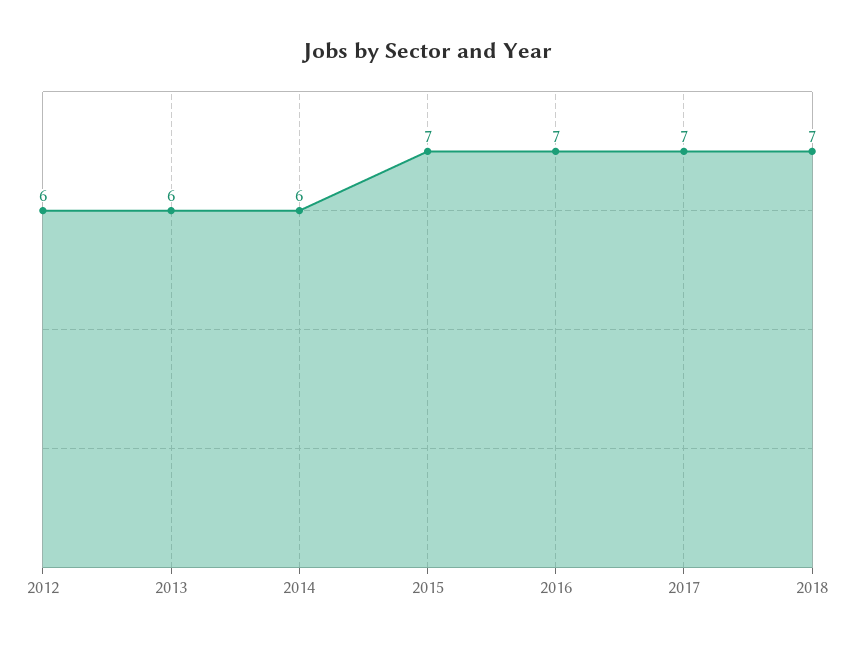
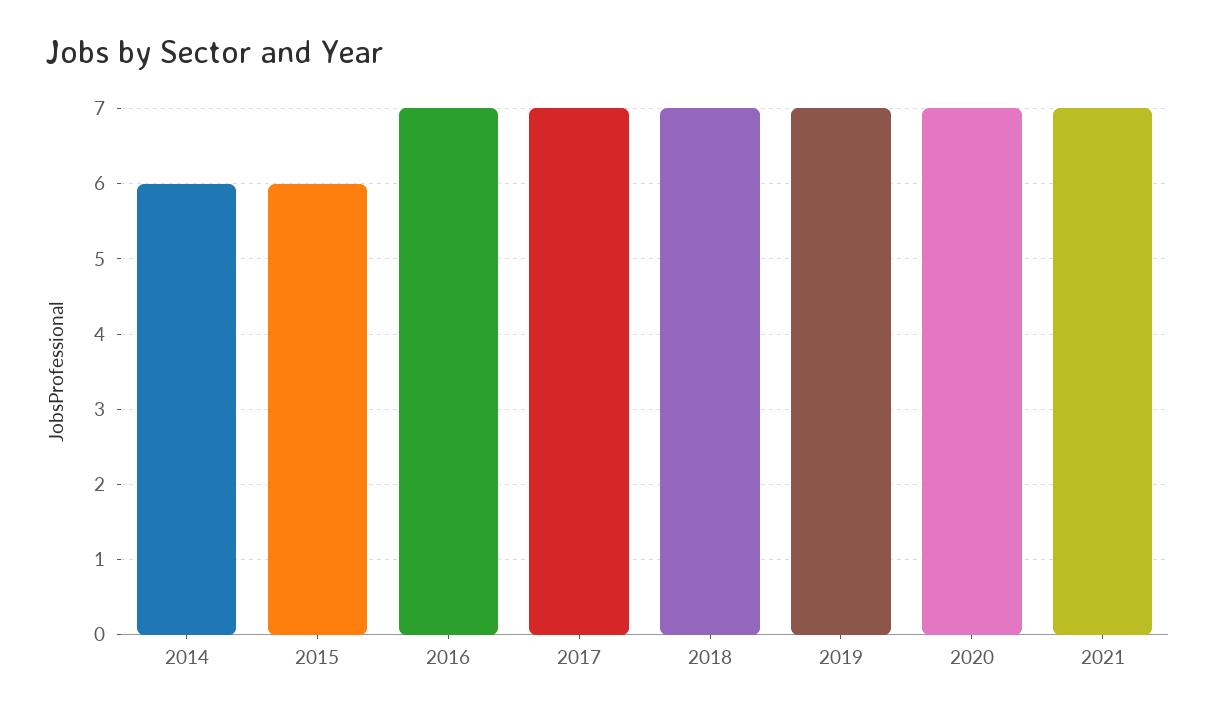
2012: 6 -> none
2013: 6 -> none
2015: 7 -> 6
2019: none -> 7
2020: none -> 7
2021: none -> 7

